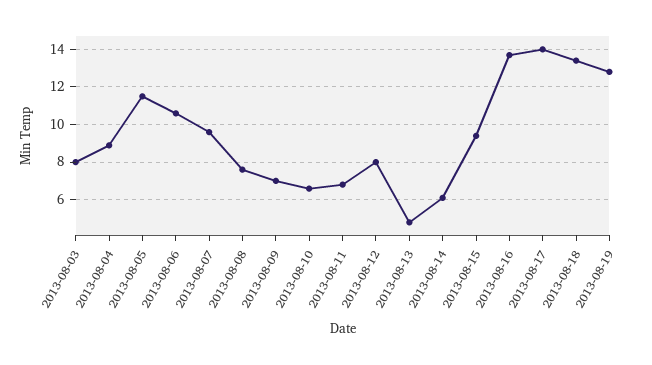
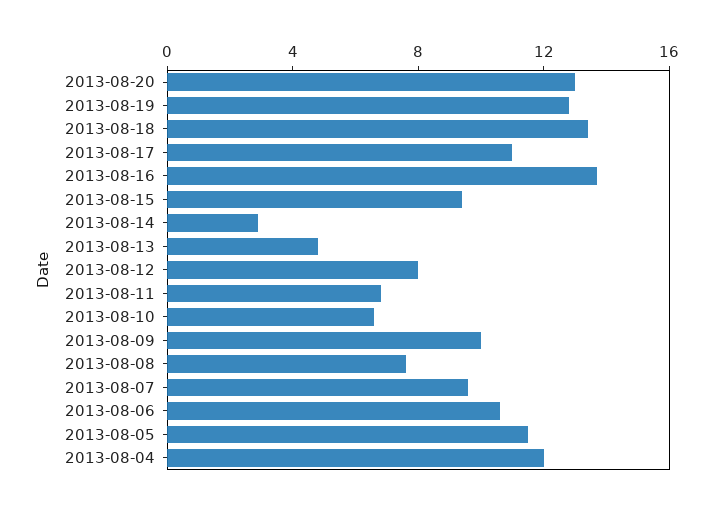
2013-08-03: 8 -> none
2013-08-04: 9 -> 12
2013-08-09: 7 -> 10
2013-08-14: 6 -> 3
2013-08-17: 14 -> 11
2013-08-20: none -> 13

